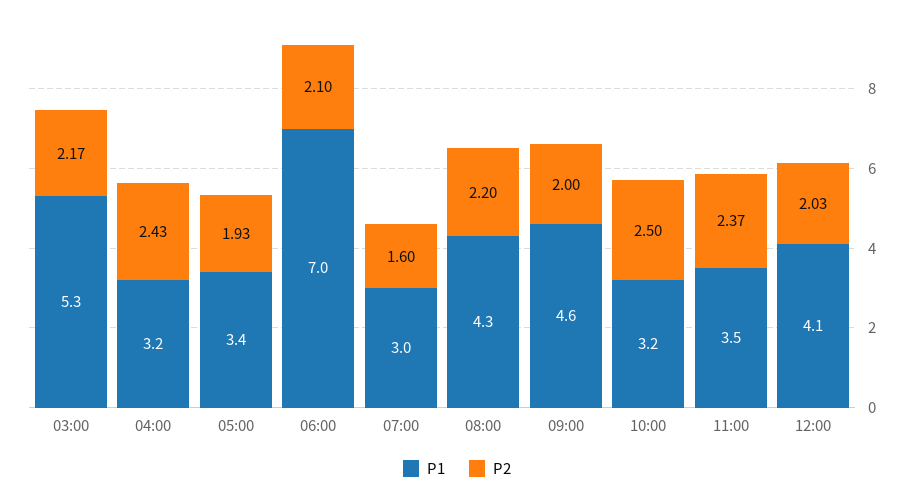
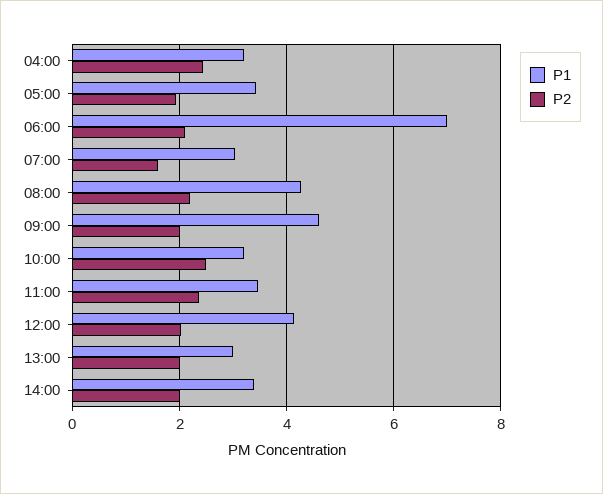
P1, 03:00: 5.3 -> none
P2, 03:00: 2.17 -> none
P1, 13:00: none -> 3
P2, 13:00: none -> 2
P1, 14:00: none -> 3.4
P2, 14:00: none -> 2

